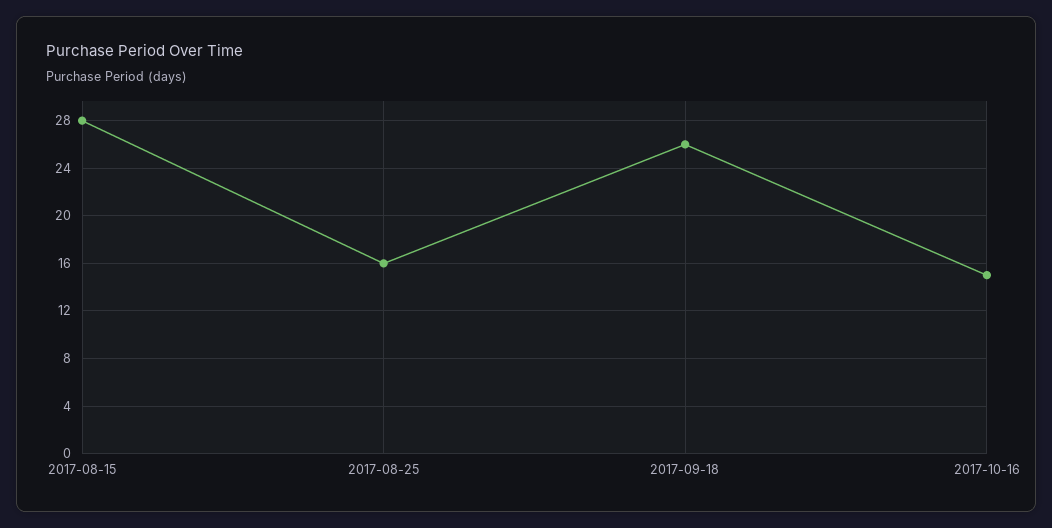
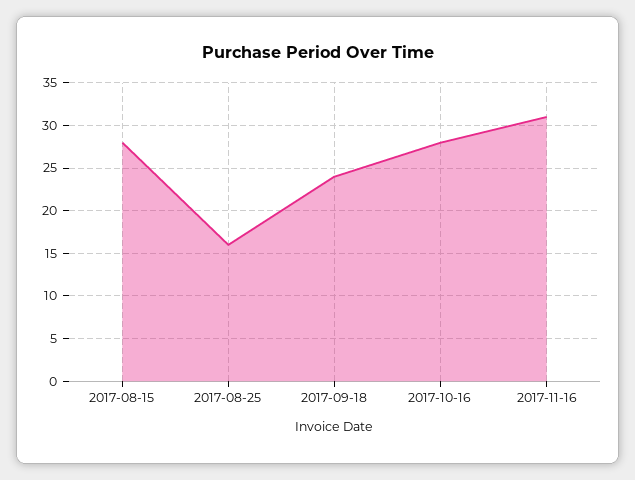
2017-09-18: 26 -> 24
2017-10-16: 15 -> 28
2017-11-16: none -> 31

